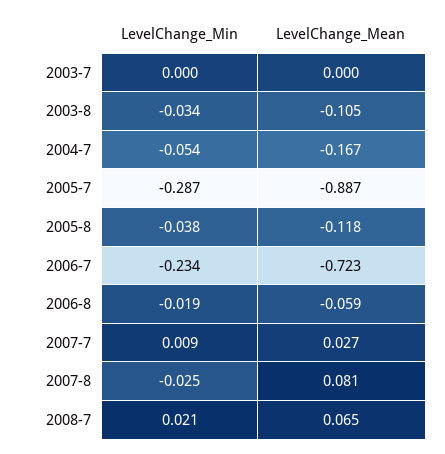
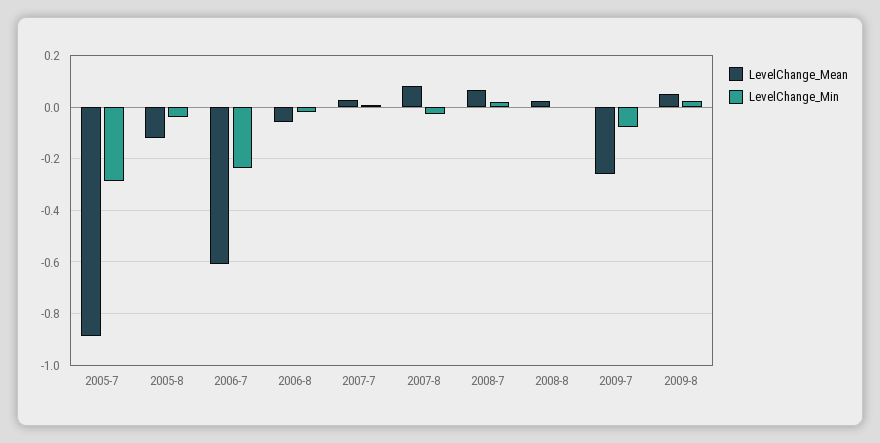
LevelChange_Min, 2003-7: 0 -> none
LevelChange_Mean, 2003-7: 0 -> none
LevelChange_Min, 2003-8: -0.034 -> none
LevelChange_Mean, 2003-8: -0.105 -> none
LevelChange_Min, 2004-7: -0.054 -> none
LevelChange_Mean, 2004-7: -0.167 -> none
LevelChange_Mean, 2006-7: -0.723 -> -0.6
LevelChange_Mean, 2008-8: none -> 0.025
LevelChange_Min, 2008-8: none -> 0
LevelChange_Mean, 2009-7: none -> -0.25
LevelChange_Min, 2009-7: none -> -0.075
LevelChange_Mean, 2009-8: none -> 0.05
LevelChange_Min, 2009-8: none -> 0.025

